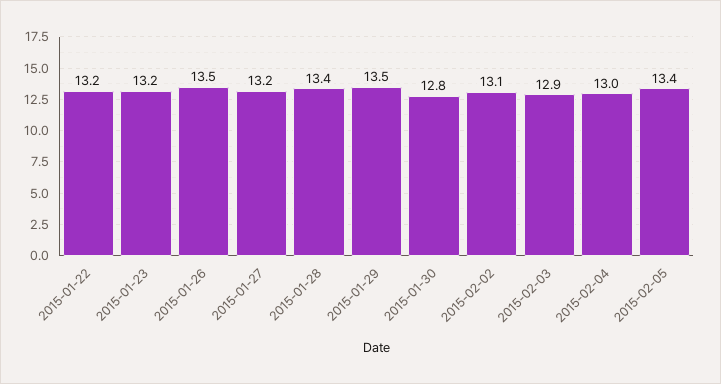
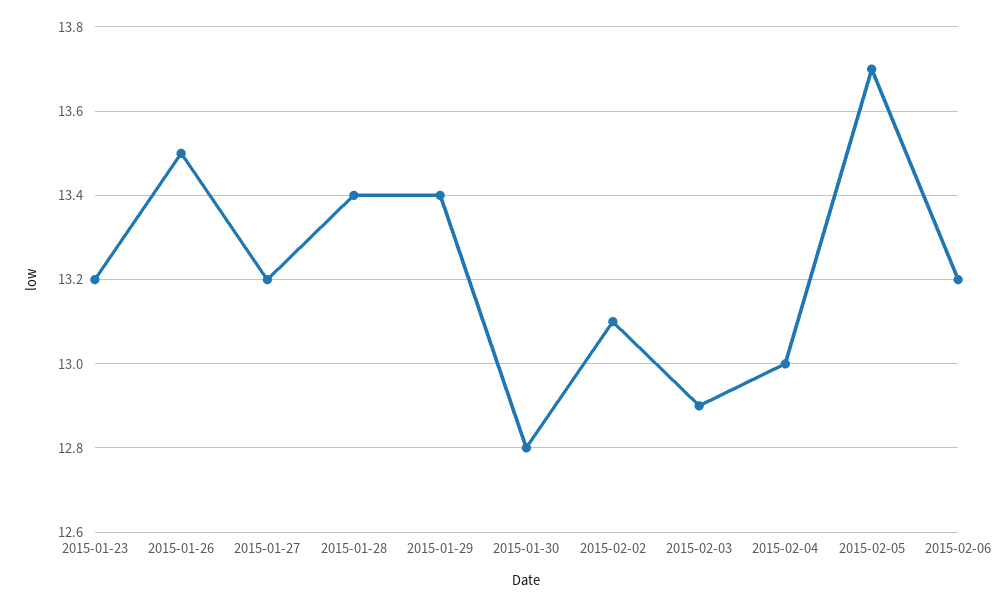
2015-01-22: 13.2 -> none
2015-01-29: 13.5 -> 13.4
2015-02-05: 13.4 -> 13.7
2015-02-06: none -> 13.2

